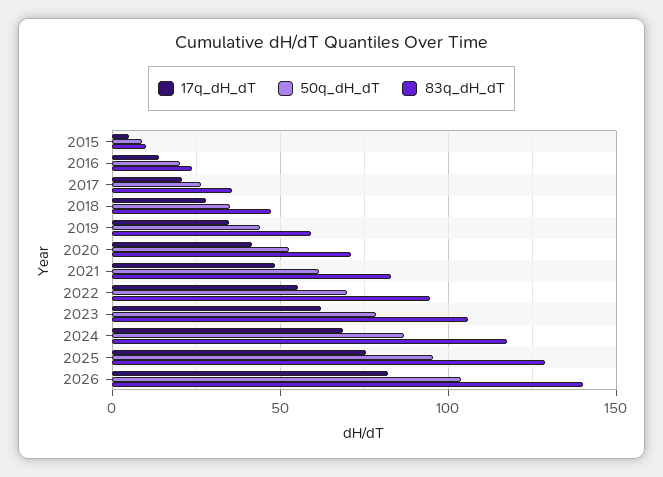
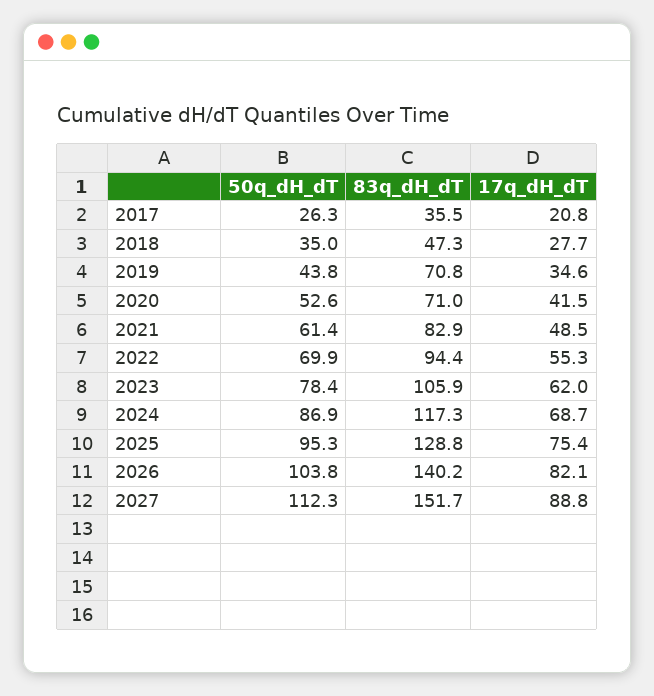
17q_dH_dT, 2015: 5 -> none
50q_dH_dT, 2015: 10 -> none
83q_dH_dT, 2015: 10 -> none
17q_dH_dT, 2016: 15 -> none
50q_dH_dT, 2016: 20 -> none
83q_dH_dT, 2016: 25 -> none
83q_dH_dT, 2019: 60 -> 70.8
50q_dH_dT, 2027: none -> 112.3
83q_dH_dT, 2027: none -> 151.7
17q_dH_dT, 2027: none -> 88.8

